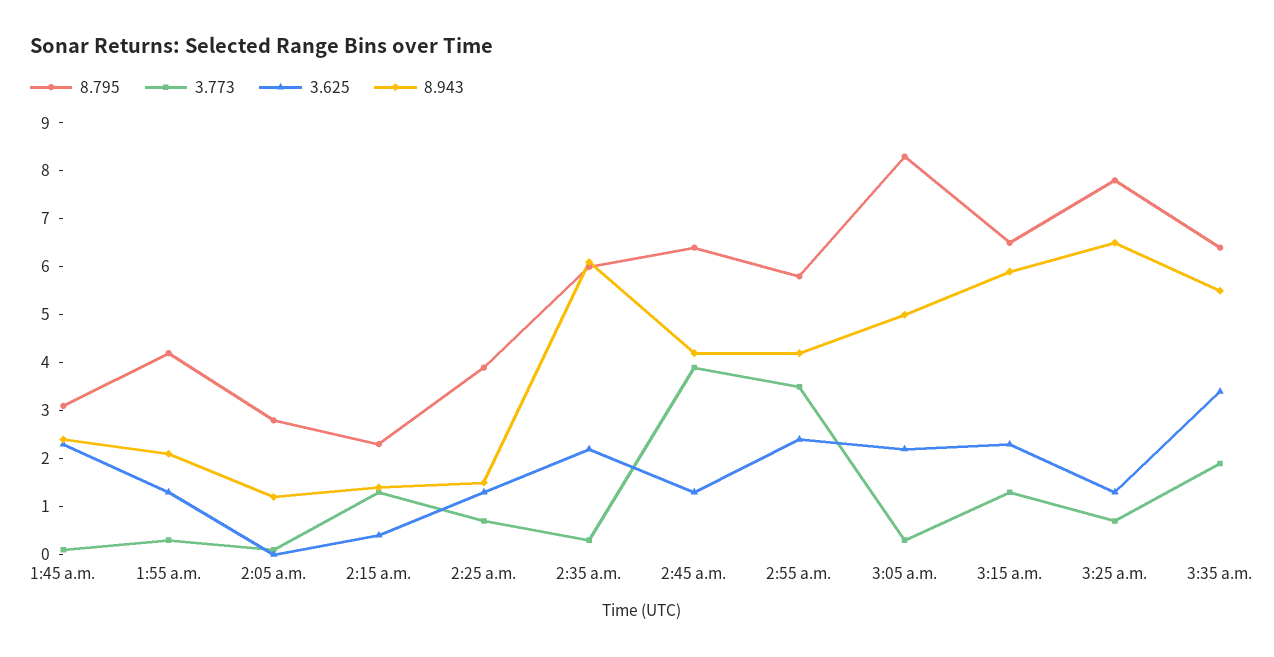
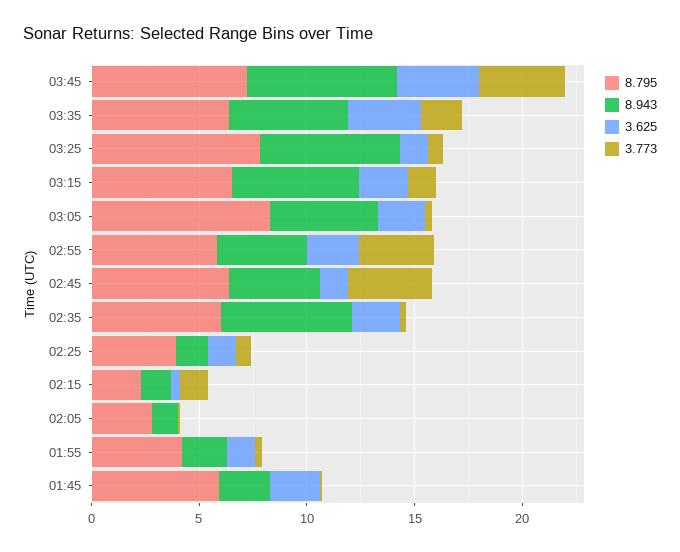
8.795, 1:45 a.m.: 3 -> 6
8.795, 03:45: none -> 7
8.943, 03:45: none -> 7
3.625, 03:45: none -> 4
3.773, 03:45: none -> 4

